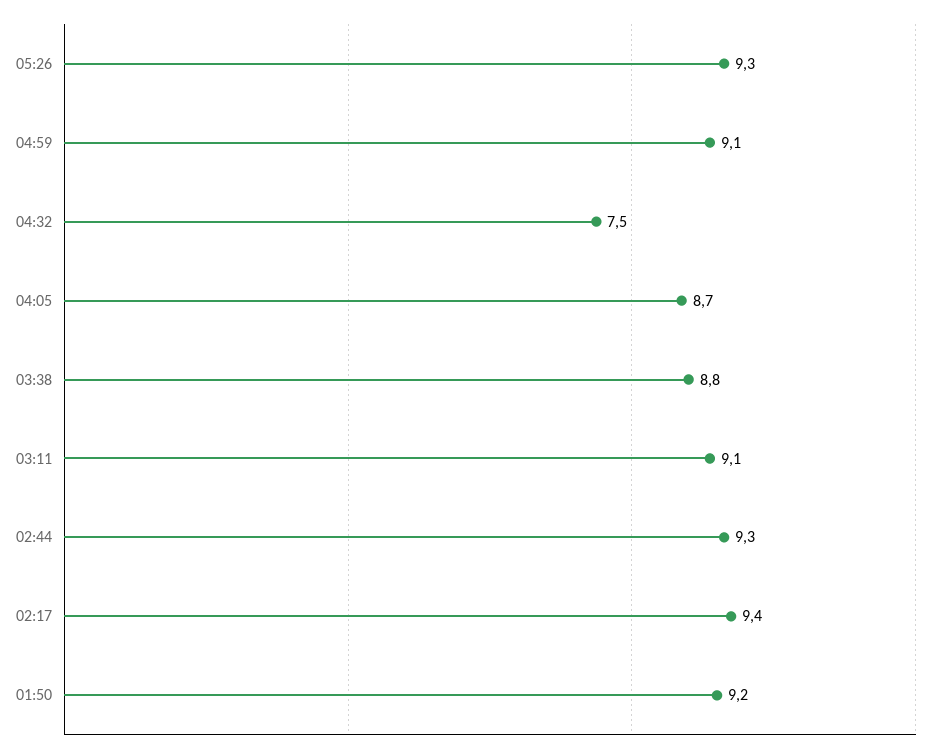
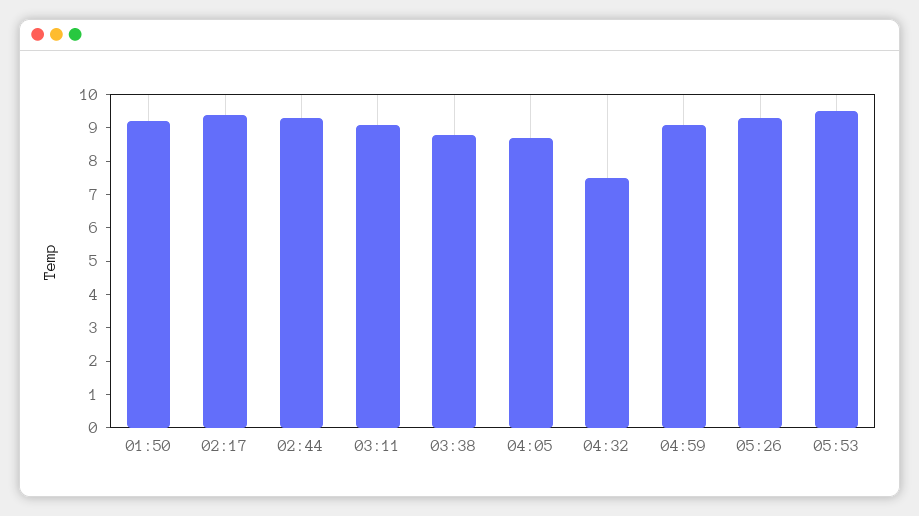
05:53: none -> 9.5

